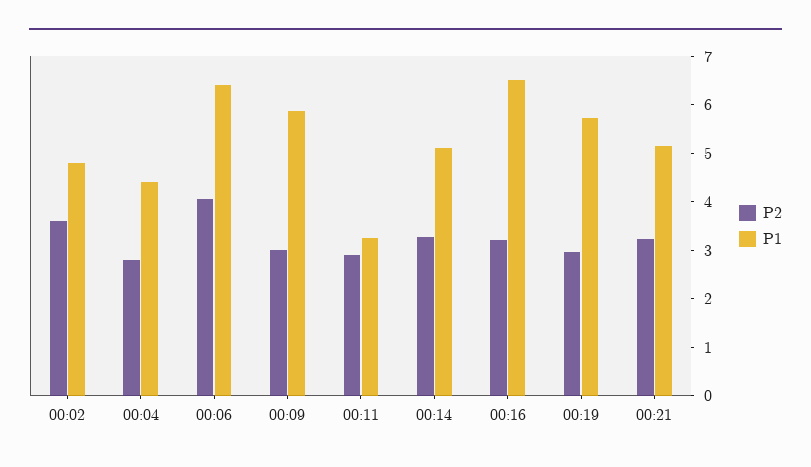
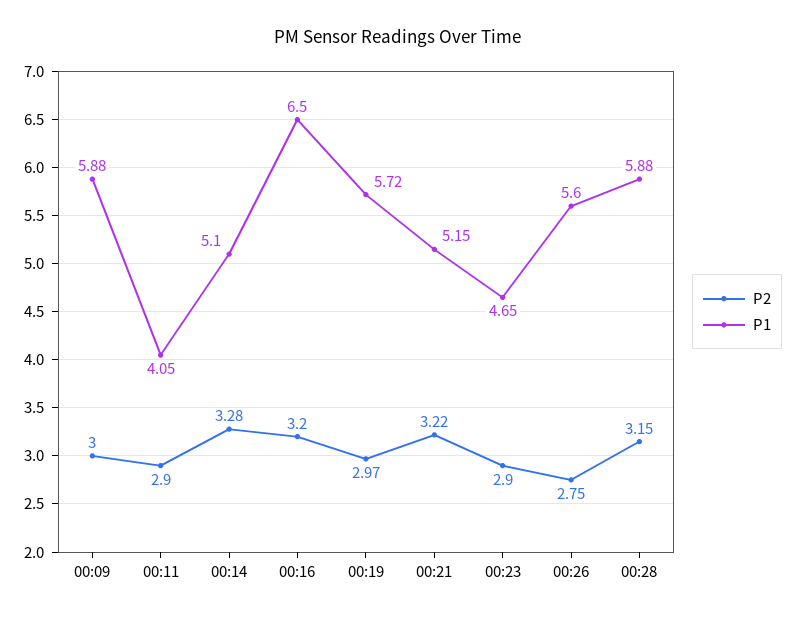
P2, 00:02: 3.6 -> none
P1, 00:02: 4.8 -> none
P2, 00:04: 2.8 -> none
P1, 00:04: 4.4 -> none
P2, 00:06: 4 -> none
P1, 00:06: 6.4 -> none
P1, 00:11: 3.2 -> 4.05
P2, 00:23: none -> 2.9
P1, 00:23: none -> 4.65
P2, 00:26: none -> 2.75
P1, 00:26: none -> 5.6
P2, 00:28: none -> 3.15
P1, 00:28: none -> 5.88

